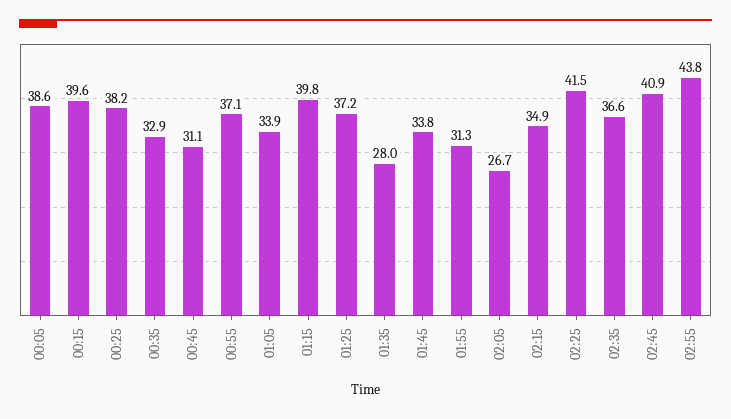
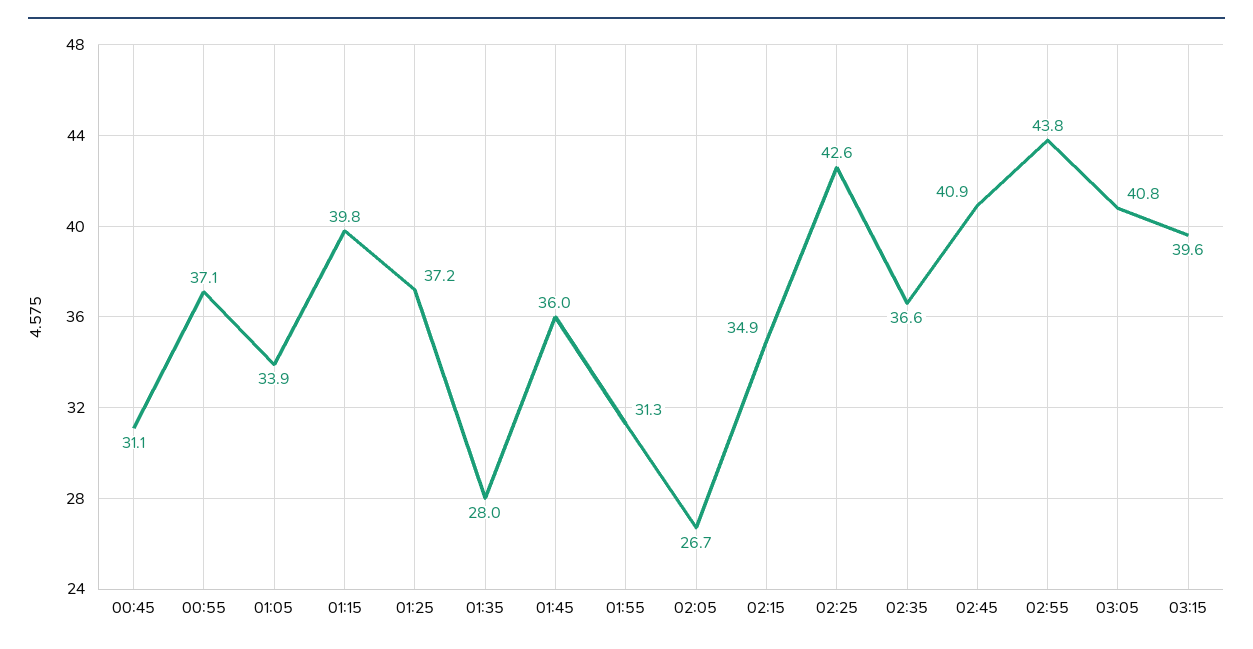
00:05: 38.6 -> none
00:15: 39.6 -> none
00:25: 38.2 -> none
00:35: 32.9 -> none
01:45: 33.8 -> 36
02:25: 41.5 -> 42.6
03:05: none -> 40.8
03:15: none -> 39.6

